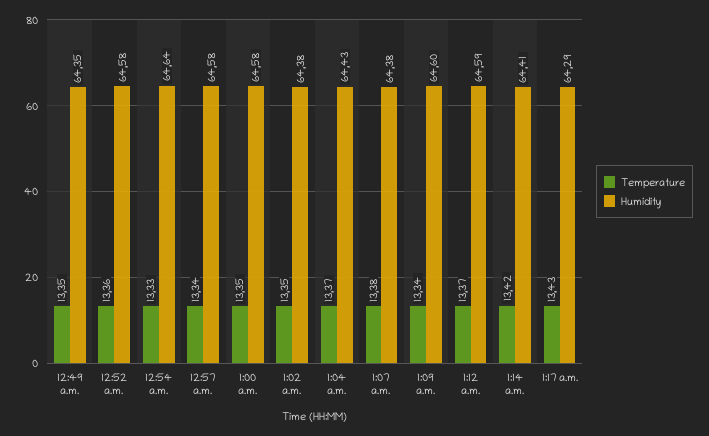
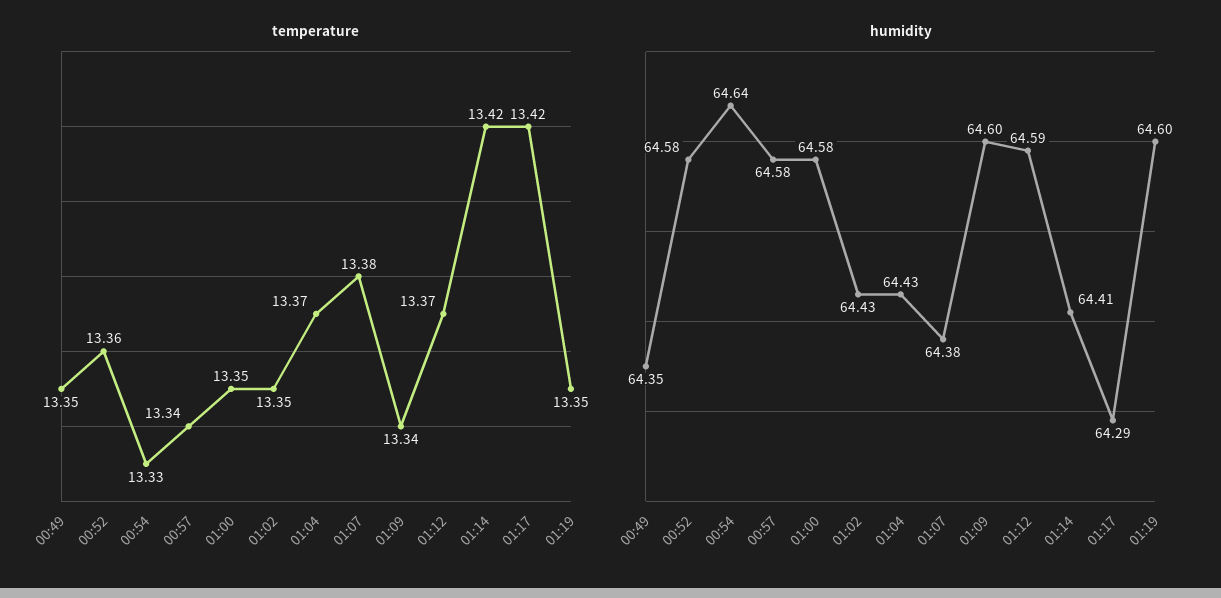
Humidity, 1:02 a.m.: 64.38 -> 64.43
Temperature, 1:17 a.m.: 13.43 -> 13.42
Temperature, 01:19: none -> 13.35
Humidity, 01:19: none -> 64.6

